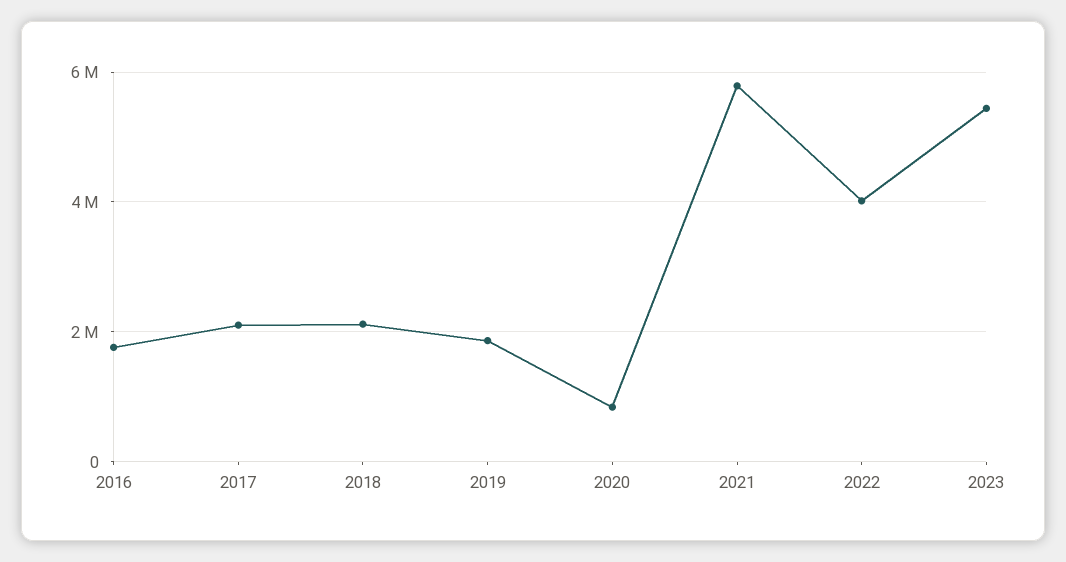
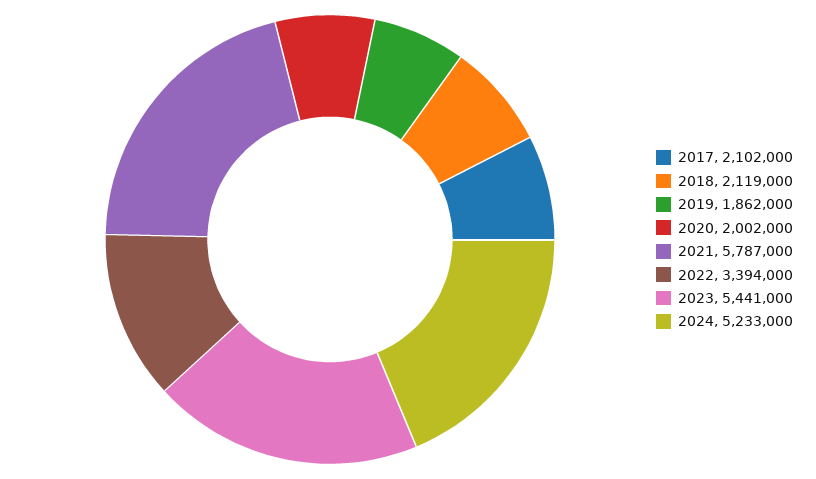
2016: 1800000 -> none
2020: 800000 -> 2002000
2022: 4000000 -> 3394000
2024: none -> 5233000

